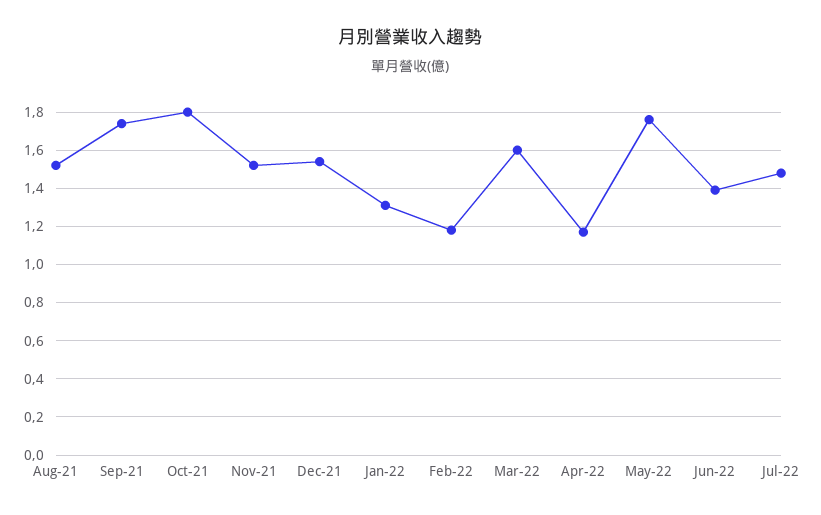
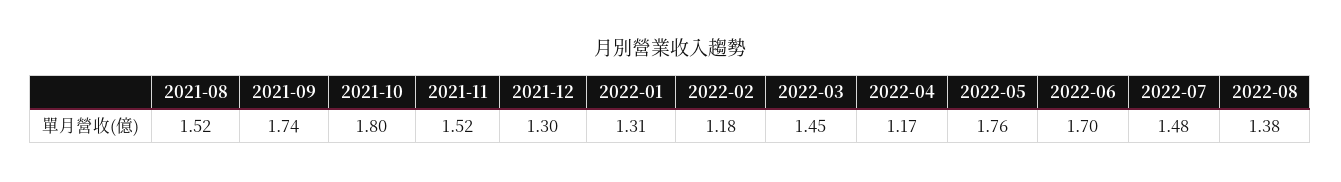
Dec-21: 1.55 -> 1.3
Mar-22: 1.6 -> 1.45
Jun-22: 1.4 -> 1.7
2022-08: none -> 1.38

